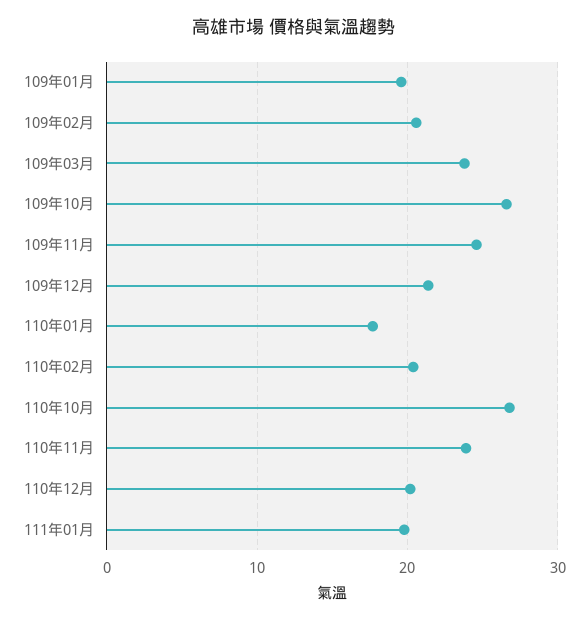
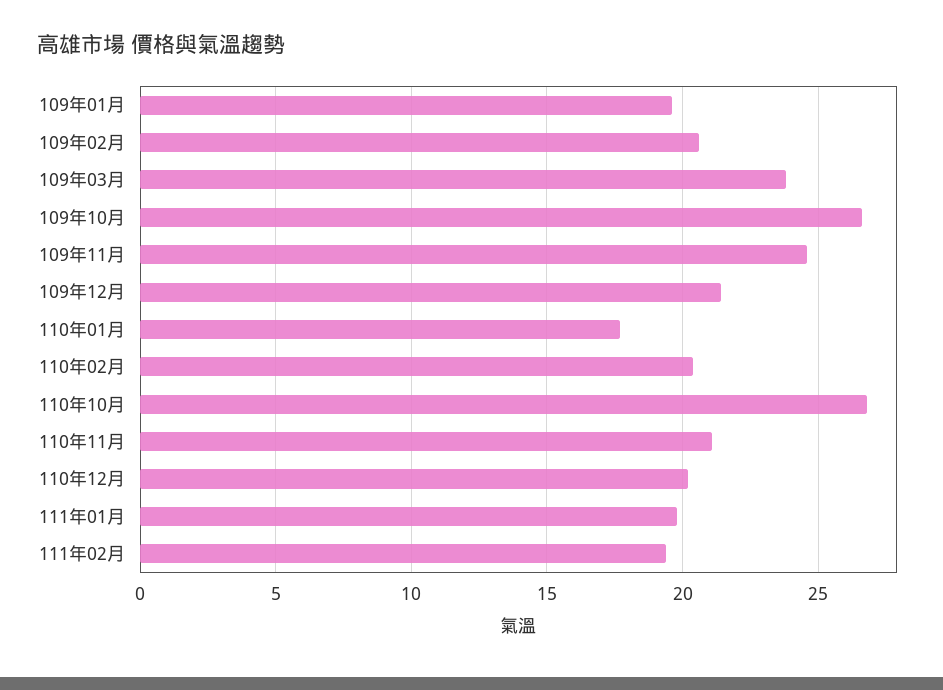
110年11月: 24 -> 21
111年02月: none -> 19.5

